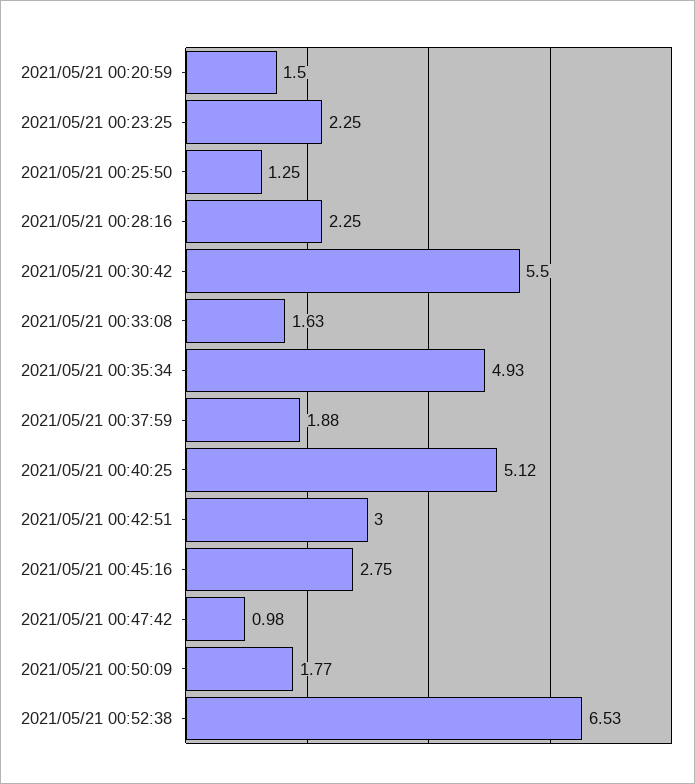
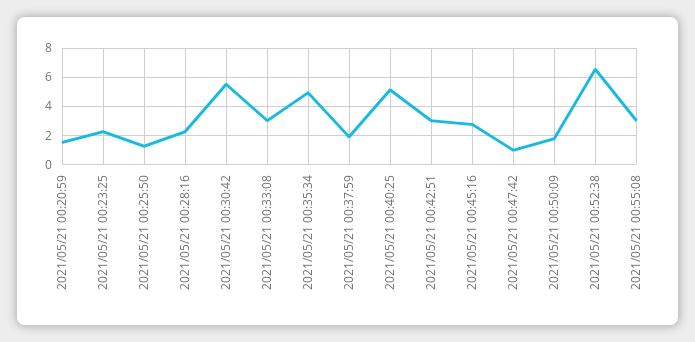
2021/05/21 00:33:08: 1.63 -> 3
2021/05/21 00:55:08: none -> 3

